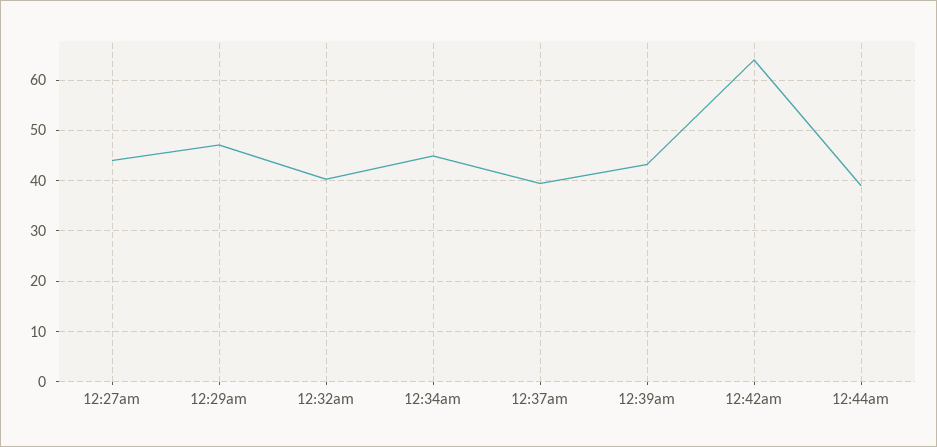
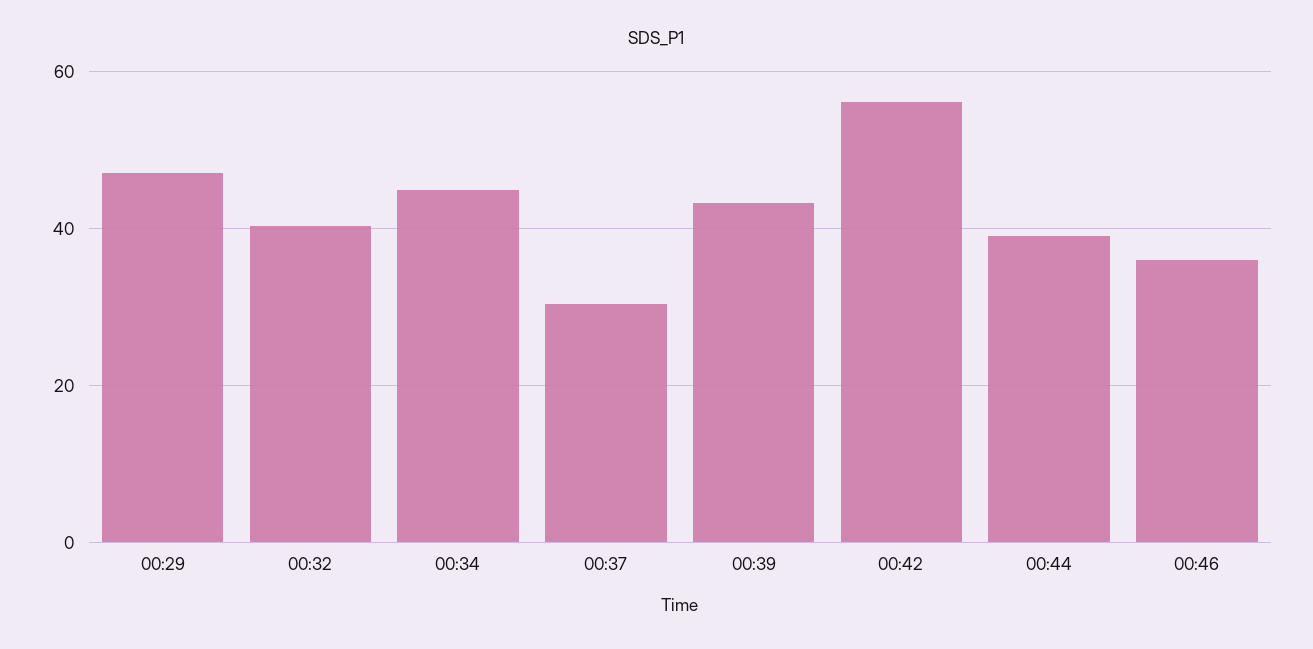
12:27am: 44 -> none
12:37am: 40 -> 30
12:42am: 64 -> 56
00:46: none -> 36

